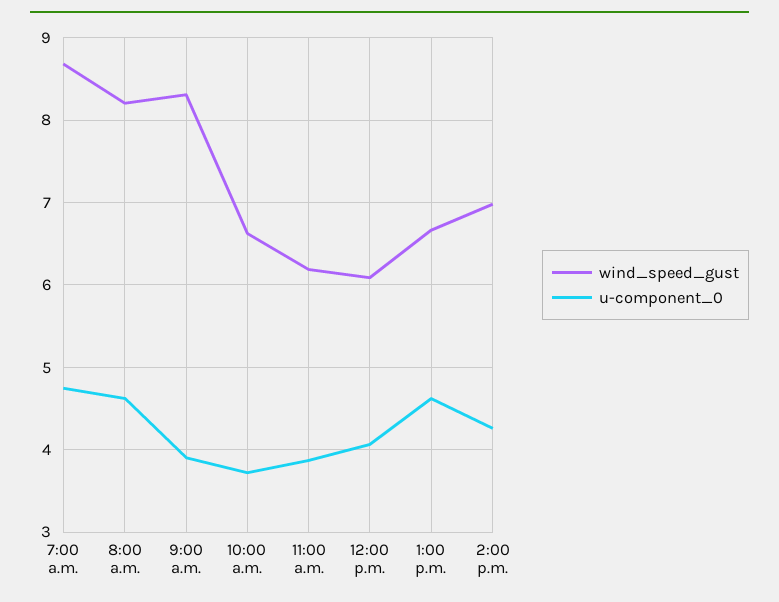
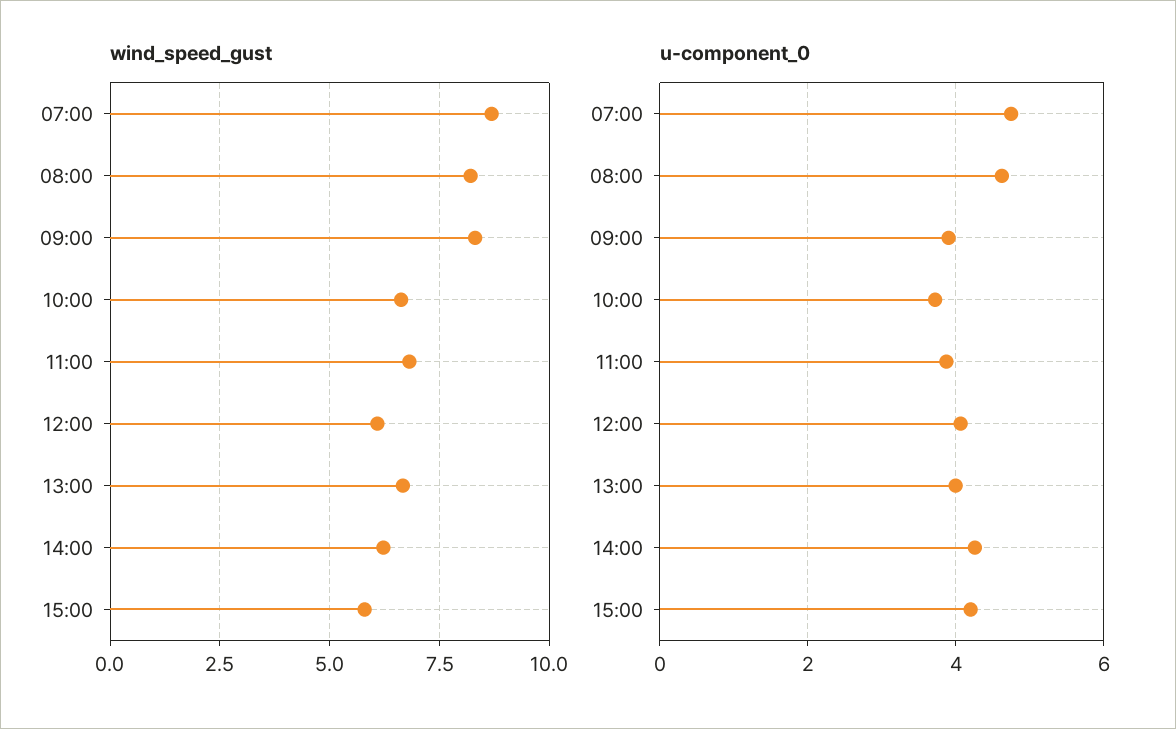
wind_speed_gust, 11:00 a.m.: 6.2 -> 6.75
u-component_0, 1:00 p.m.: 4.6 -> 4
wind_speed_gust, 2:00 p.m.: 7 -> 6.25
wind_speed_gust, 15:00: none -> 5.75
u-component_0, 15:00: none -> 4.2

